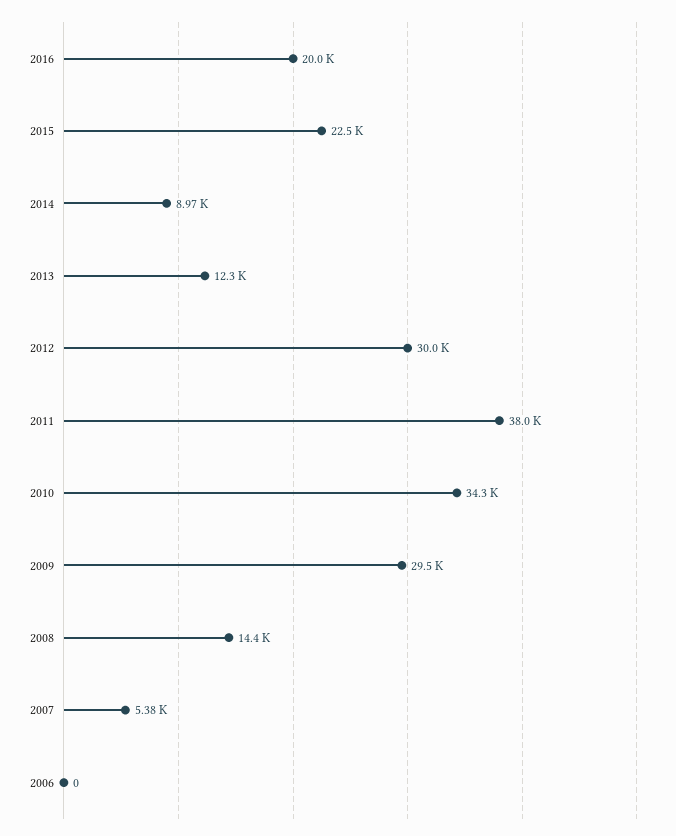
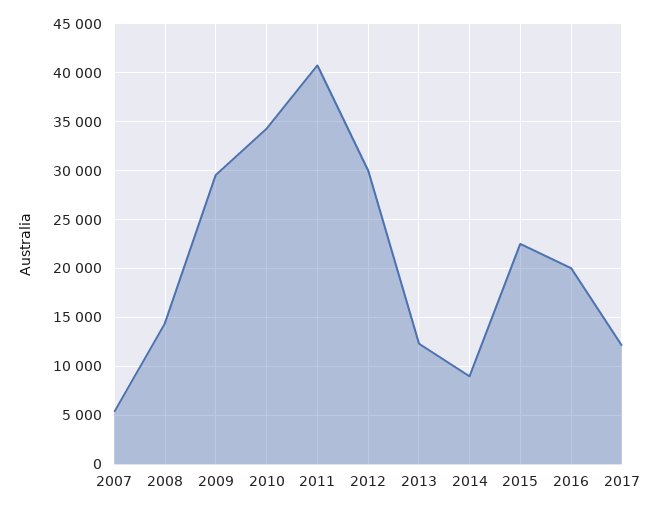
2011: 38000 -> 41000
2006: 0 -> none
2017: none -> 12000

